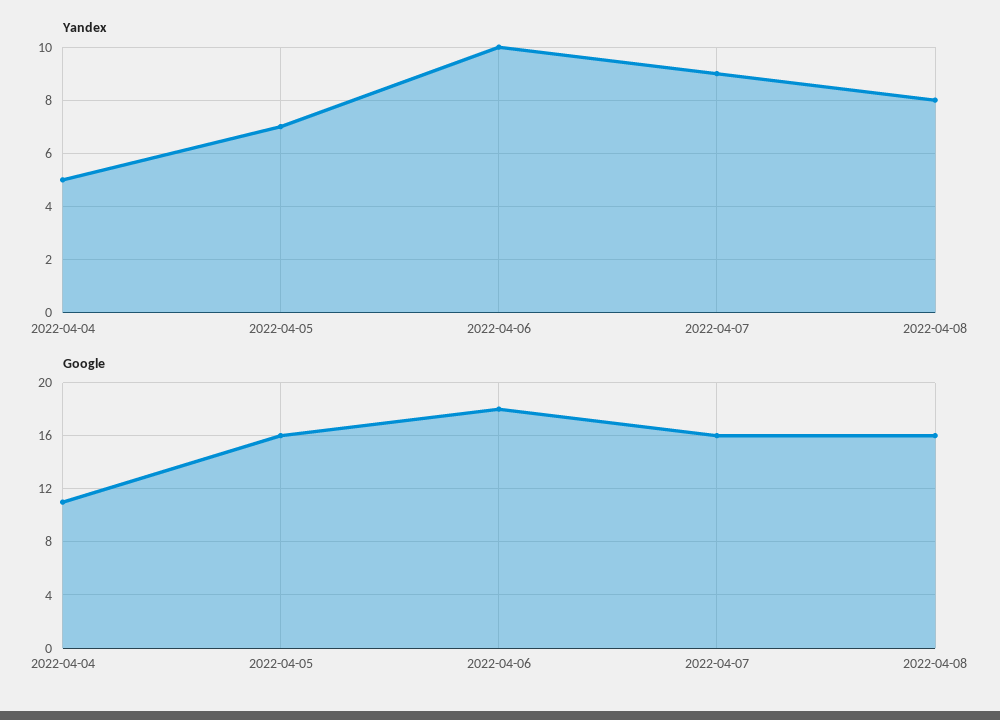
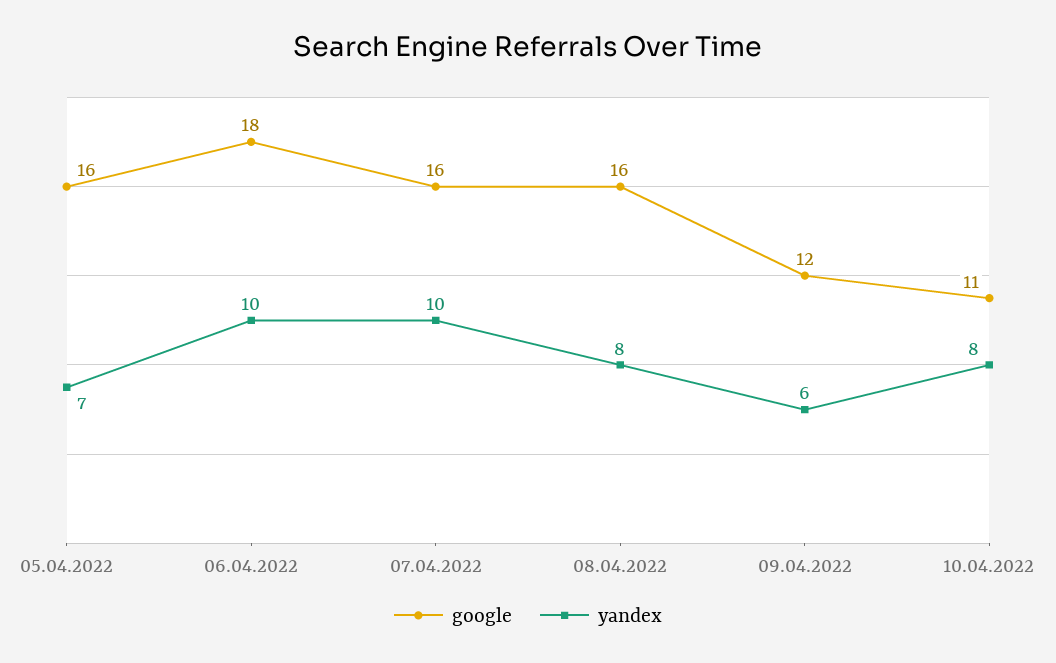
Yandex, 2022-04-04: 5 -> none
Yandex, 2022-04-07: 9 -> 10
Google, 2022-04-04: 11 -> none
Google, 09.04.2022: none -> 12
Yandex, 09.04.2022: none -> 6
Google, 10.04.2022: none -> 11
Yandex, 10.04.2022: none -> 8

